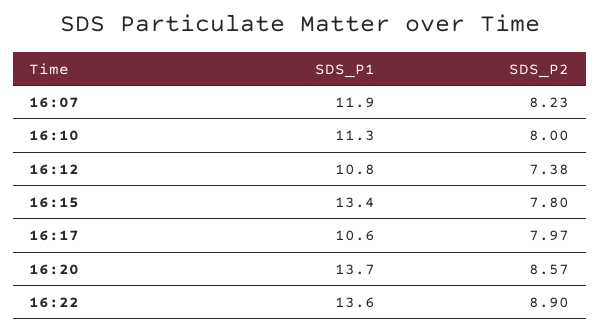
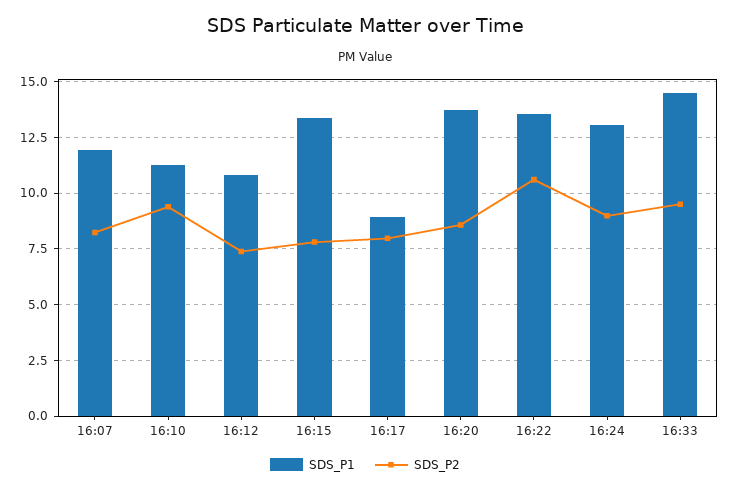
SDS_P2, 16:10: 8 -> 9.5
SDS_P1, 16:17: 10.6 -> 9
SDS_P2, 16:22: 8.9 -> 10.5
SDS_P1, 16:24: none -> 13
SDS_P2, 16:24: none -> 9
SDS_P1, 16:33: none -> 14.5
SDS_P2, 16:33: none -> 9.5

